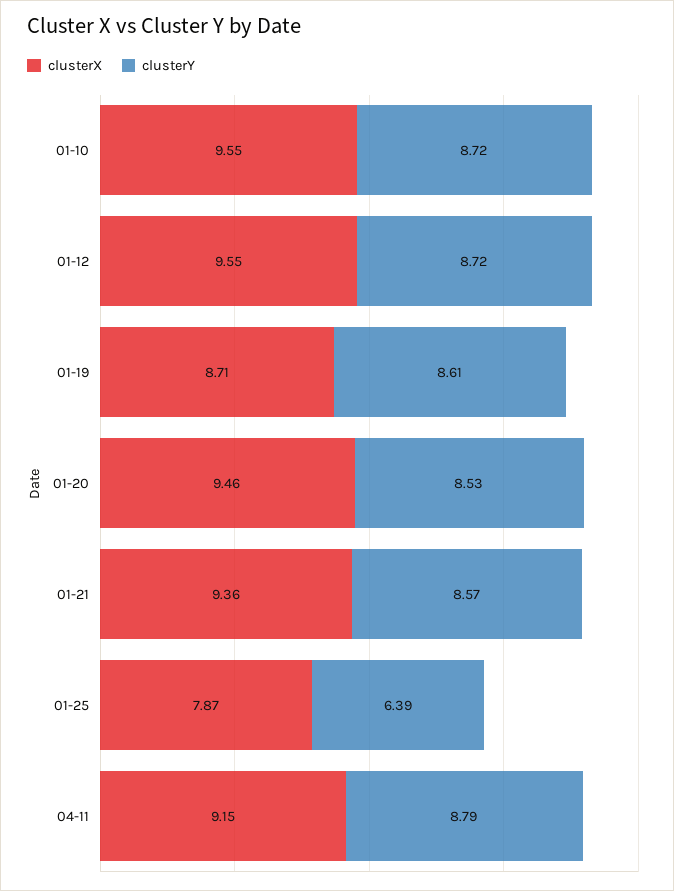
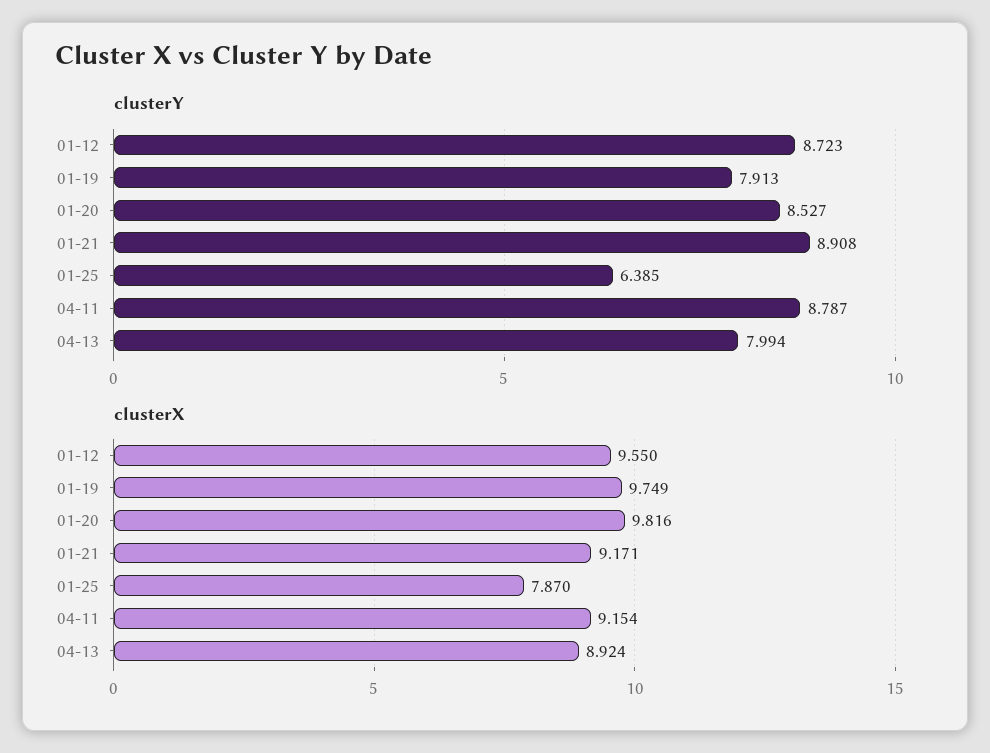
clusterX, 01-10: 9.55 -> none
clusterY, 01-10: 8.72 -> none
clusterX, 01-19: 8.71 -> 9.749
clusterY, 01-19: 8.61 -> 7.913
clusterX, 01-20: 9.46 -> 9.816
clusterX, 01-21: 9.36 -> 9.171
clusterY, 01-21: 8.57 -> 8.908
clusterY, 04-13: none -> 7.994
clusterX, 04-13: none -> 8.924

